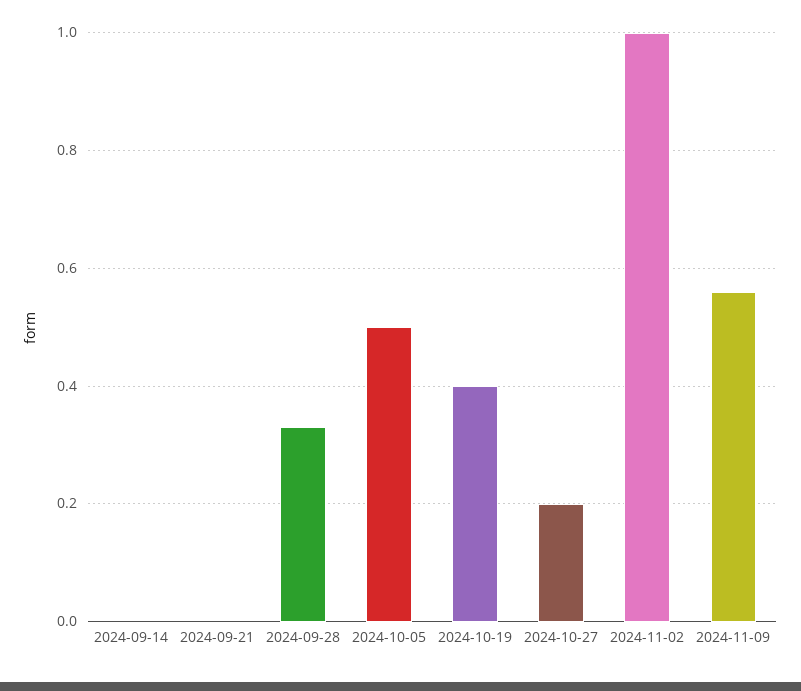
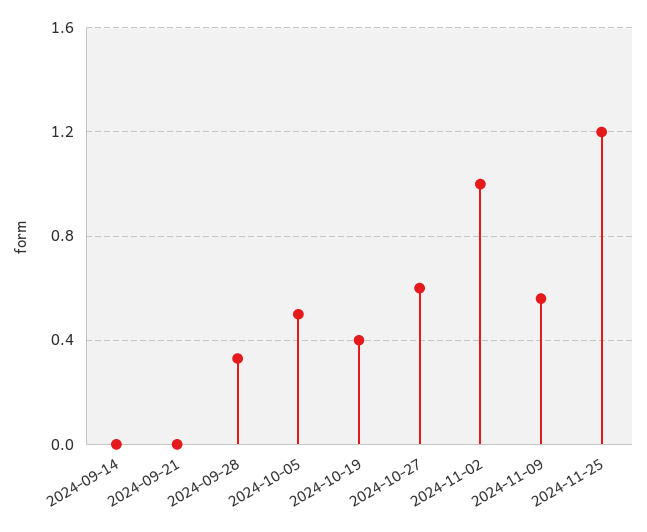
2024-10-27: 0.2 -> 0.6
2024-11-25: none -> 1.2

